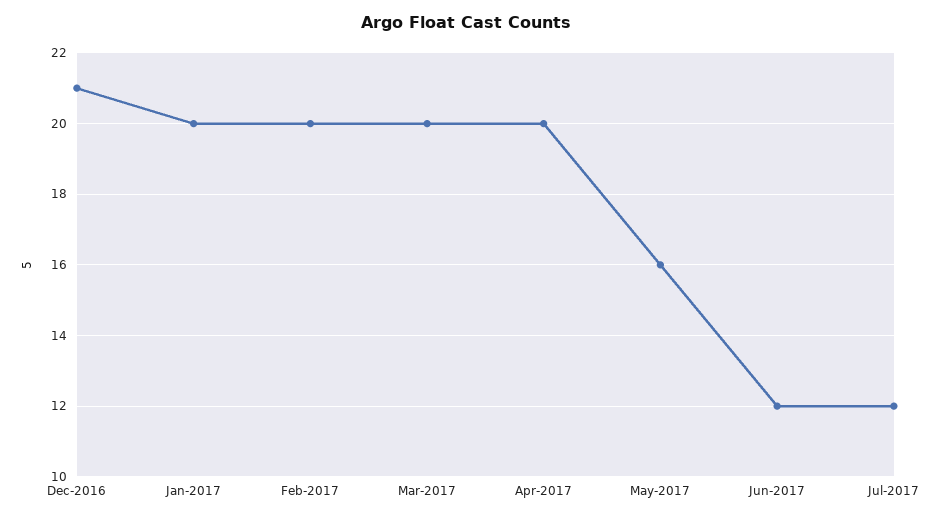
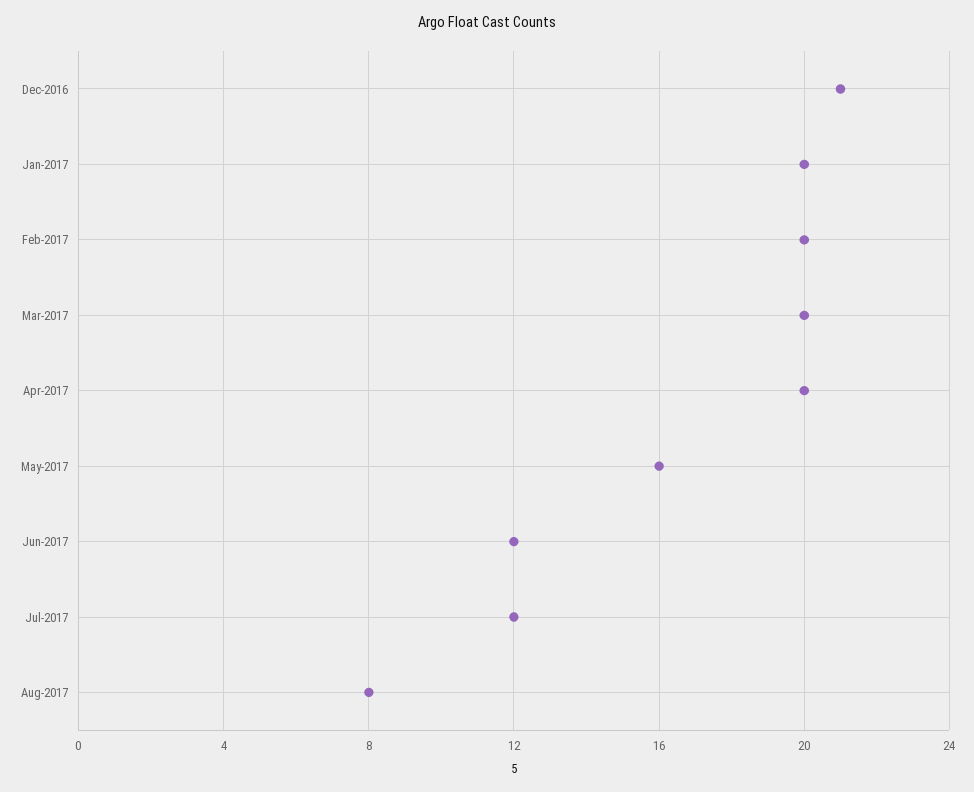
Aug-2017: none -> 8

